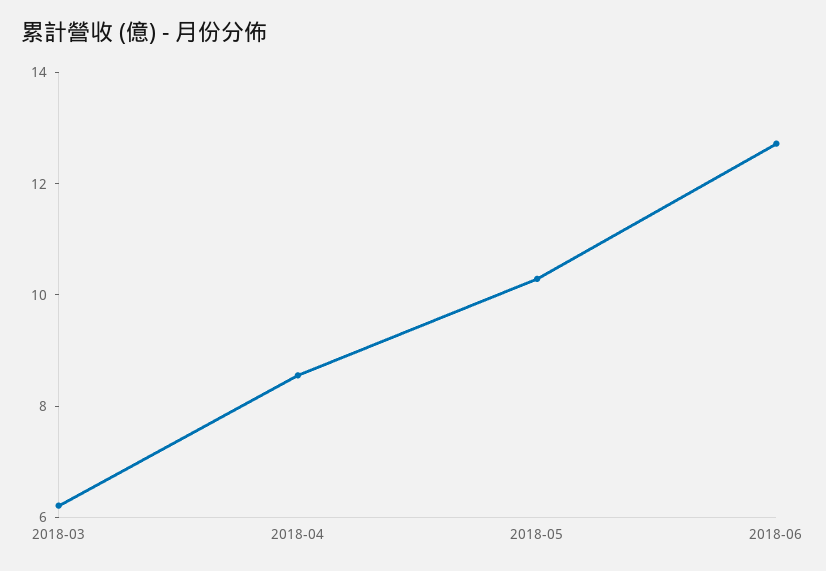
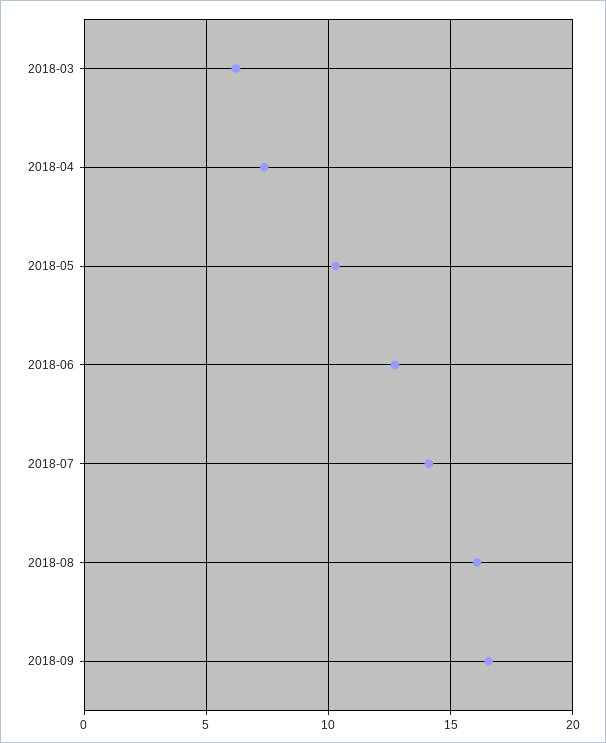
2018-04: 8.5 -> 7.5
2018-07: none -> 14
2018-08: none -> 16
2018-09: none -> 16.5

